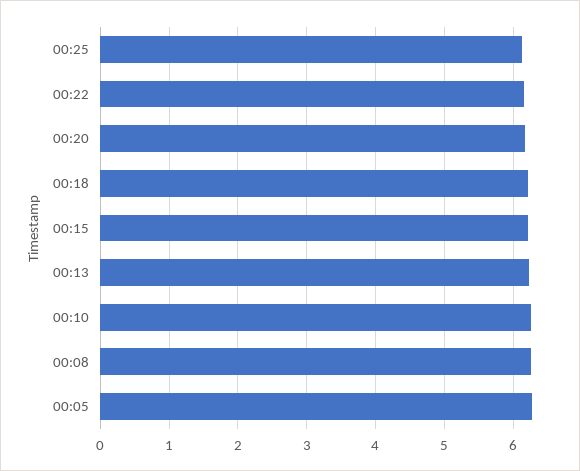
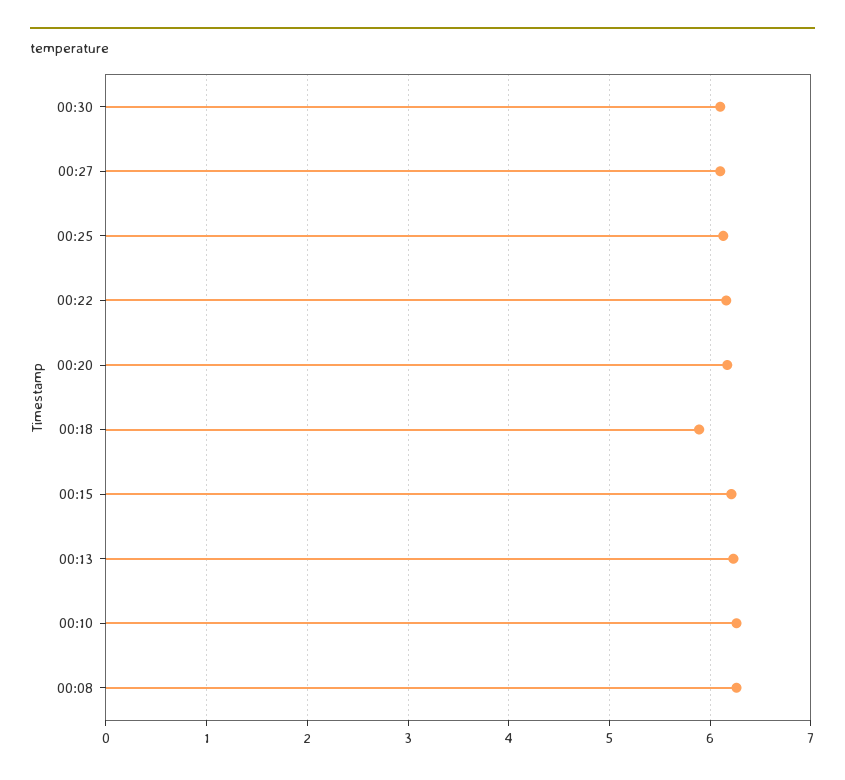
00:18: 6.2 -> 5.9
00:05: 6.3 -> none
00:30: none -> 6.1
00:27: none -> 6.1

